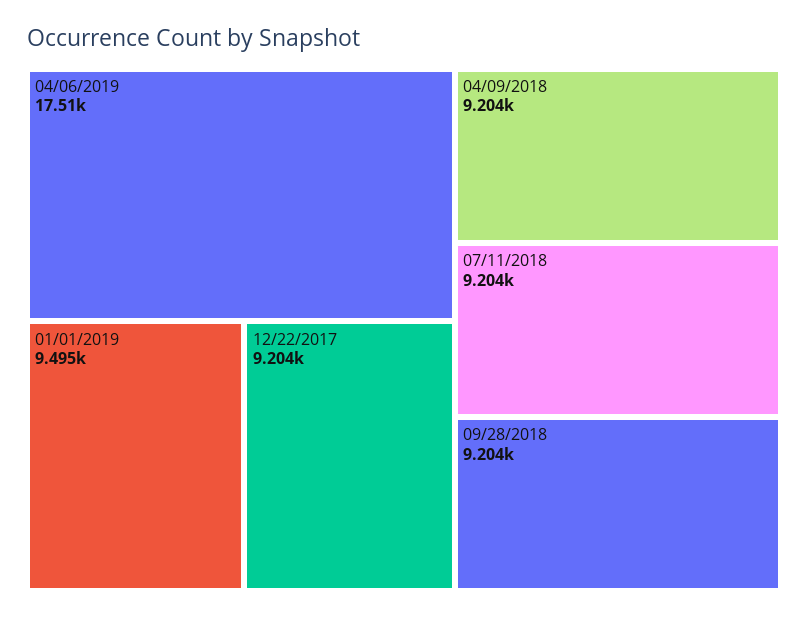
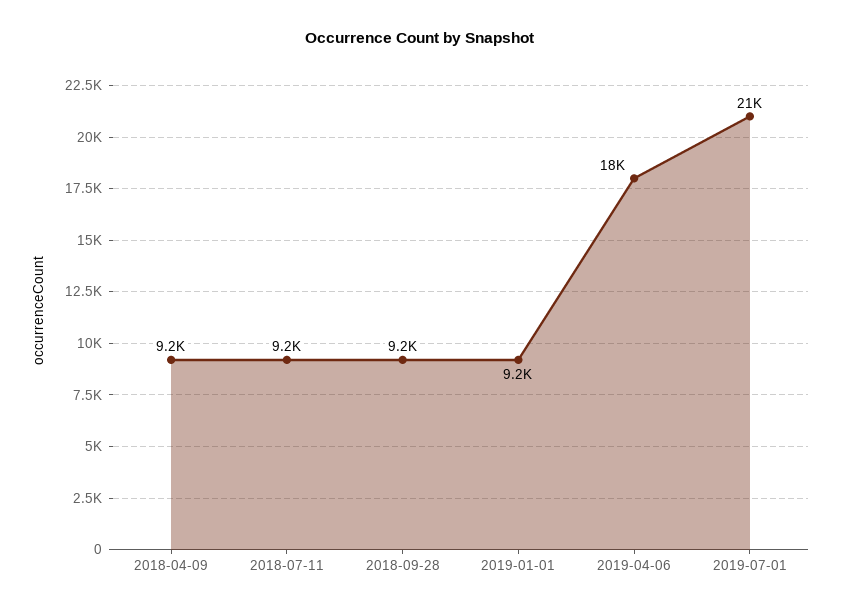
01/01/2019: 9495 -> 9200
12/22/2017: 9204 -> none
2019-07-01: none -> 21000

